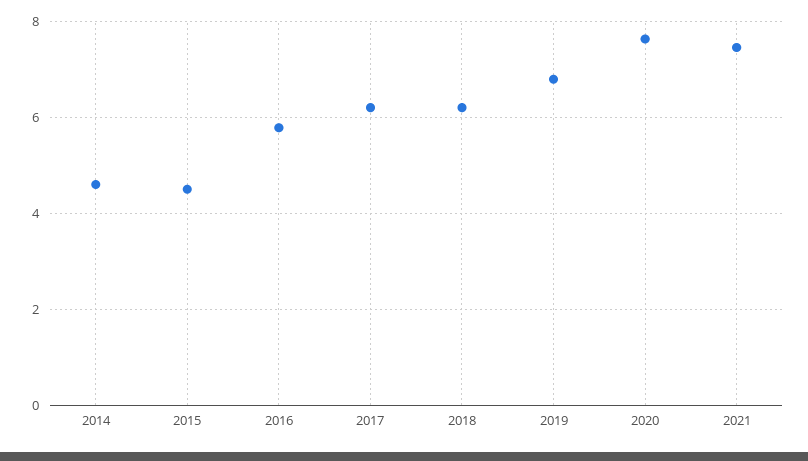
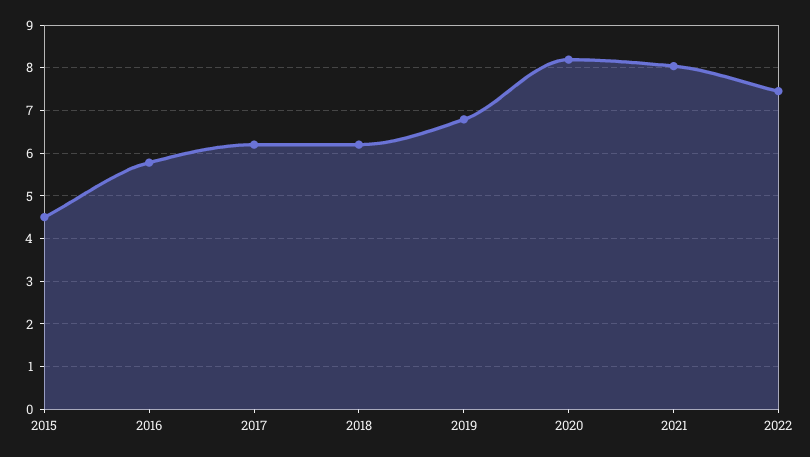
2014: 4.6 -> none
2020: 7.6 -> 8.2
2021: 7.4 -> 8
2022: none -> 7.4

